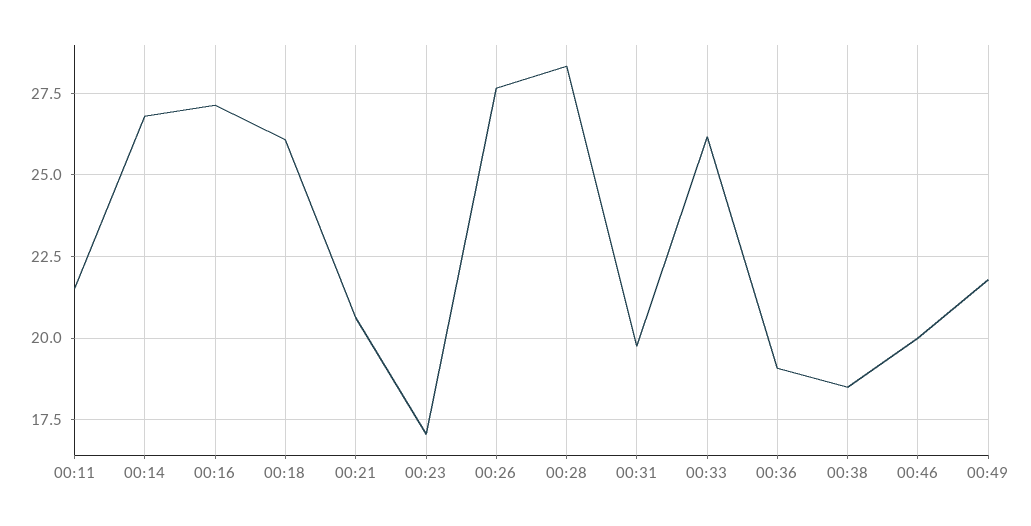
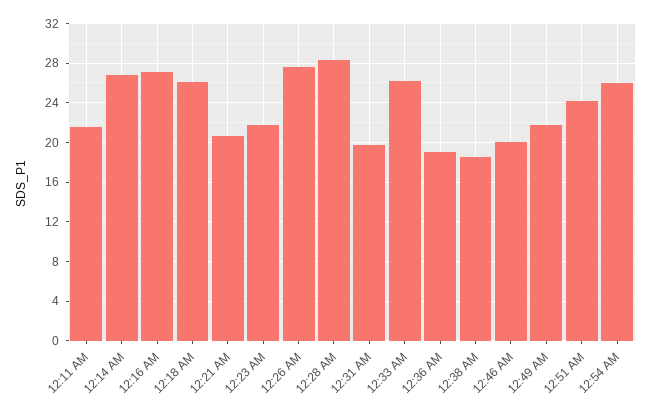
00:23: 17 -> 22
12:51 AM: none -> 24
12:54 AM: none -> 26

